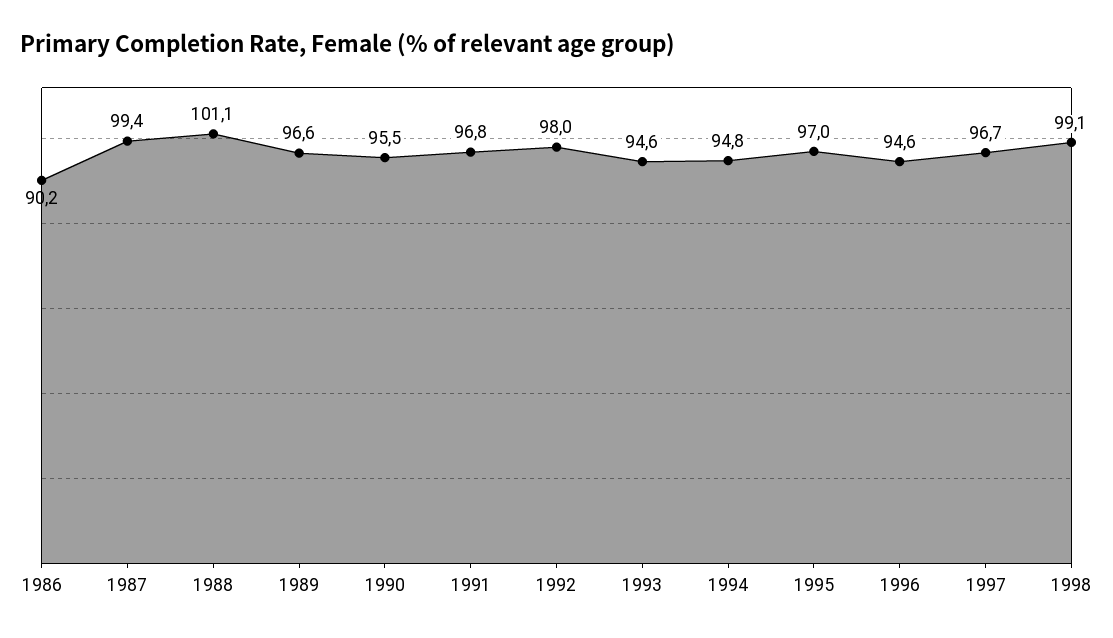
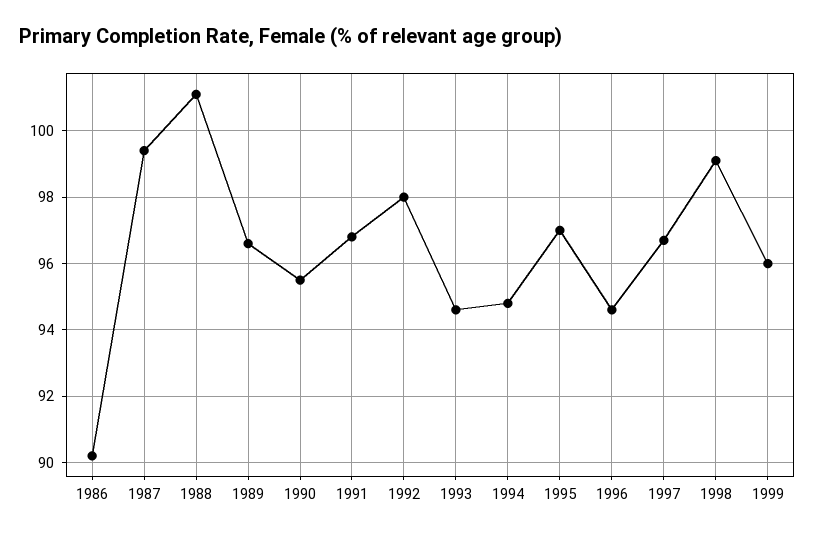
1999: none -> 96

